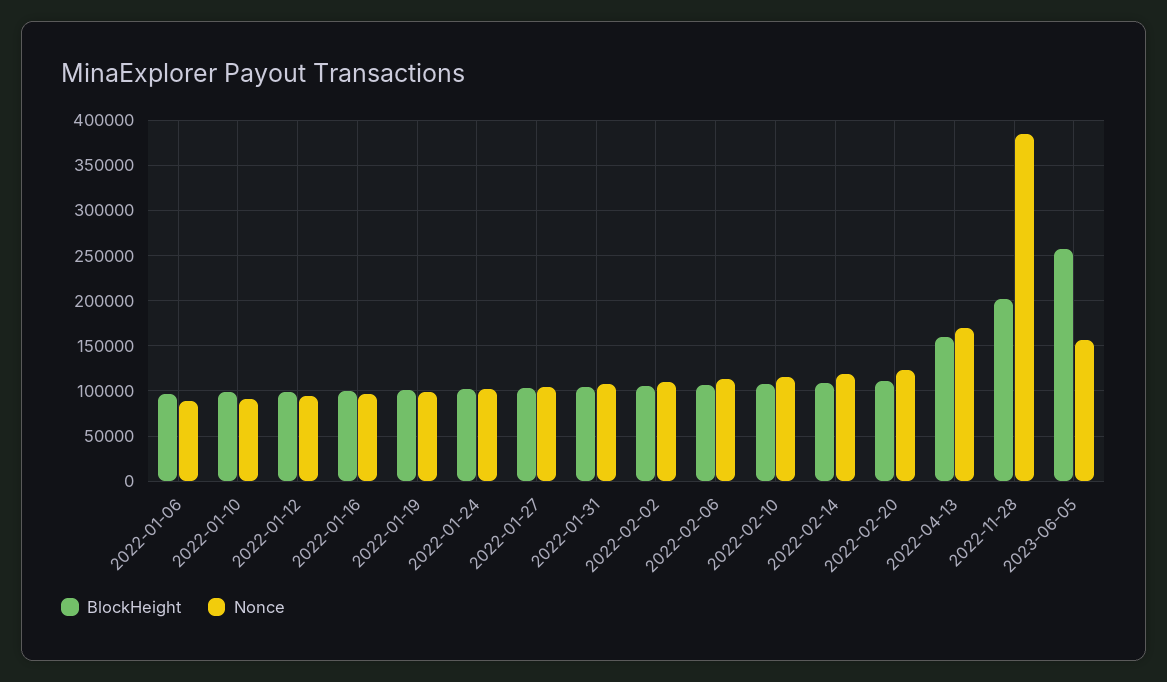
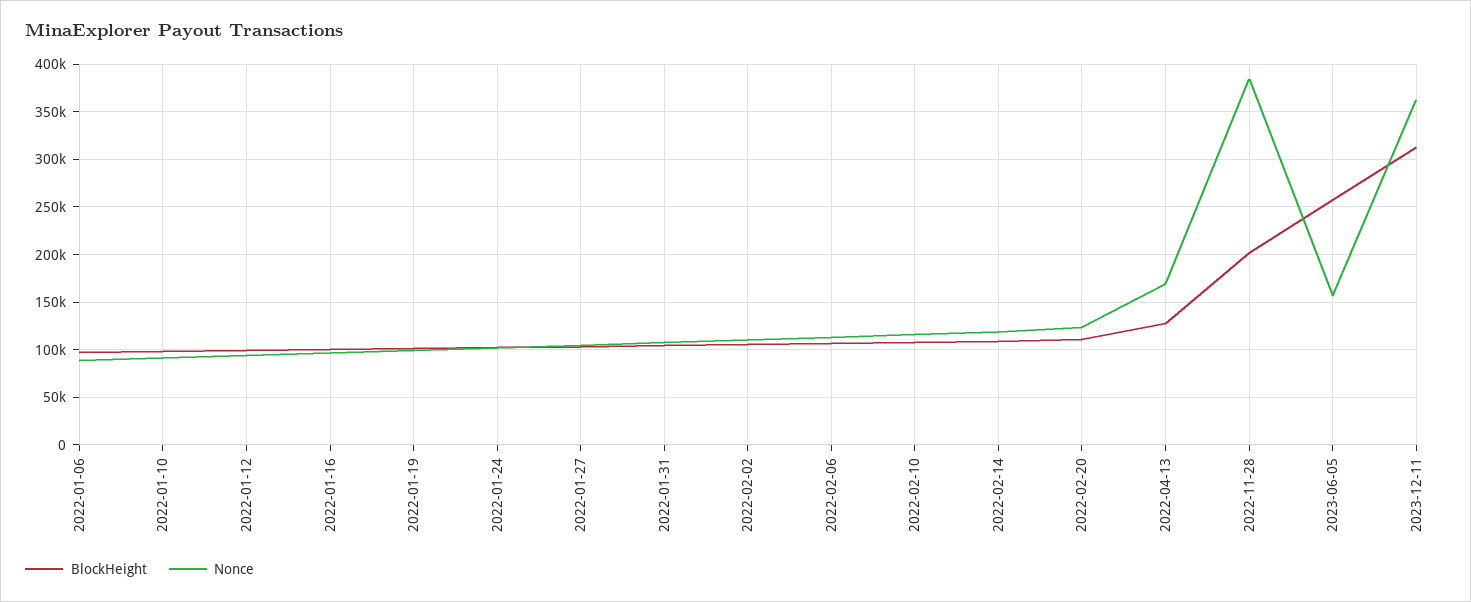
BlockHeight, 2022-04-13: 160000 -> 130000
BlockHeight, 2023-12-11: none -> 310000
Nonce, 2023-12-11: none -> 360000

